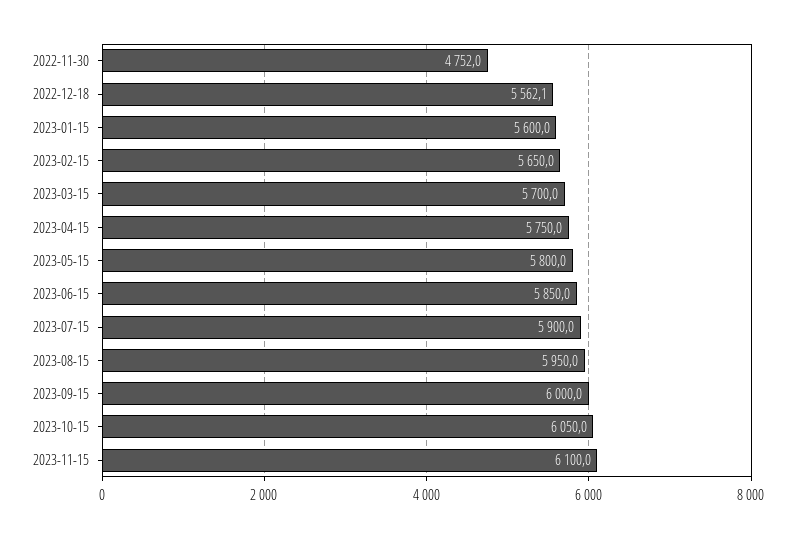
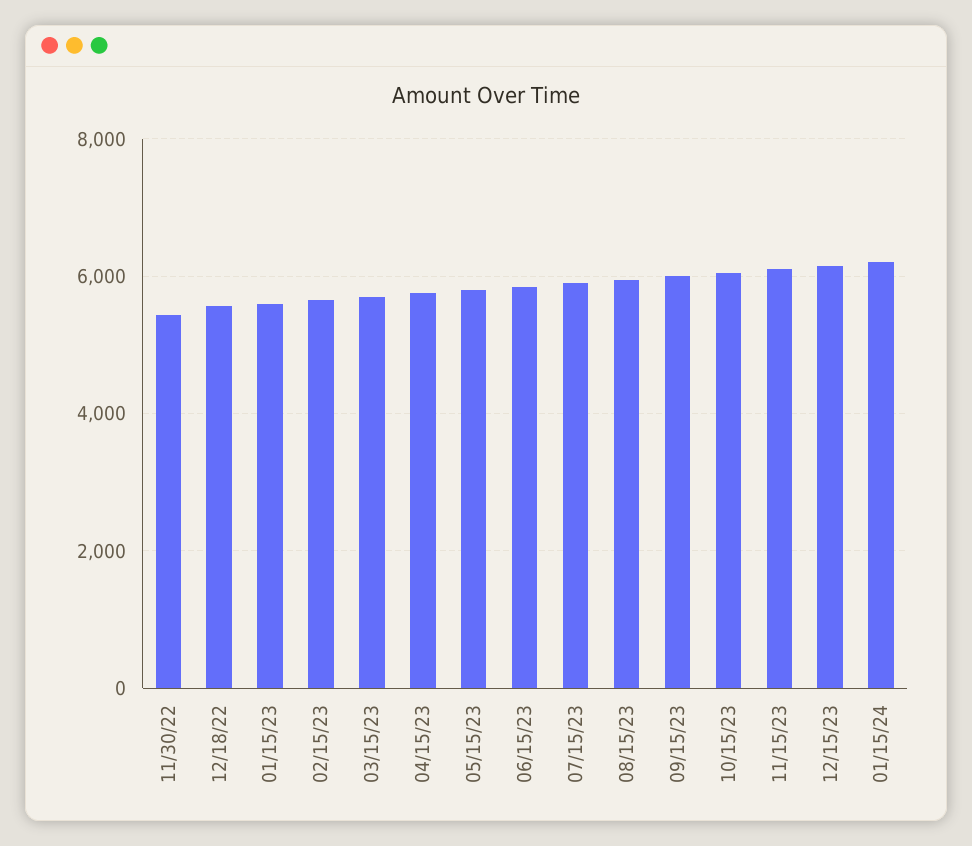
2022-11-30: 4752 -> 5400
12/15/23: none -> 6200
01/15/24: none -> 6200

